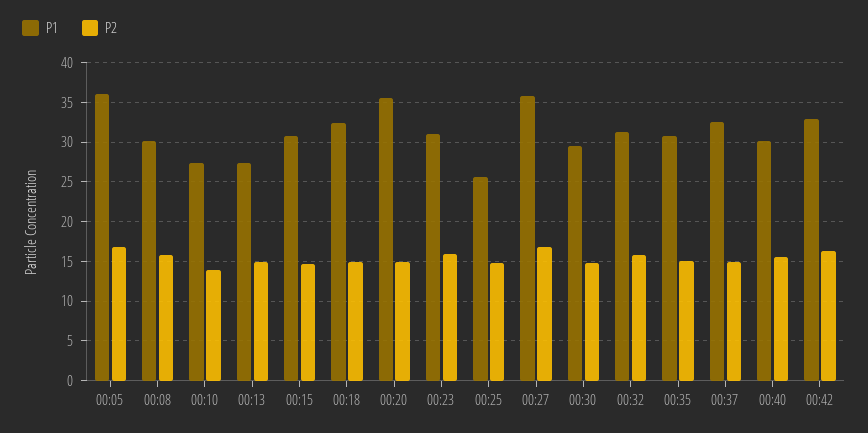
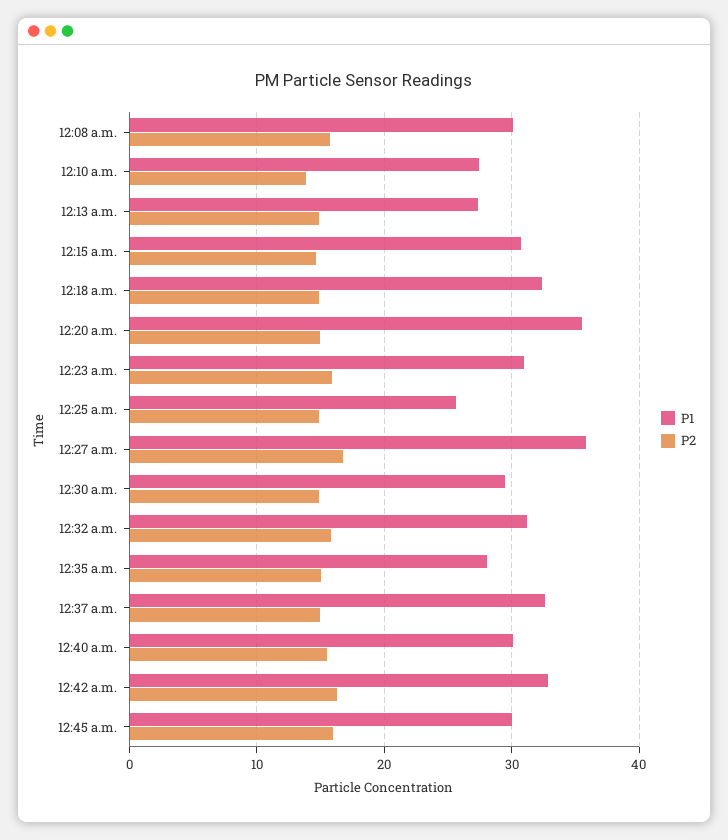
P1, 00:05: 36 -> none
P2, 00:05: 17 -> none
P1, 00:35: 31 -> 28
P1, 12:45 a.m.: none -> 30
P2, 12:45 a.m.: none -> 16

